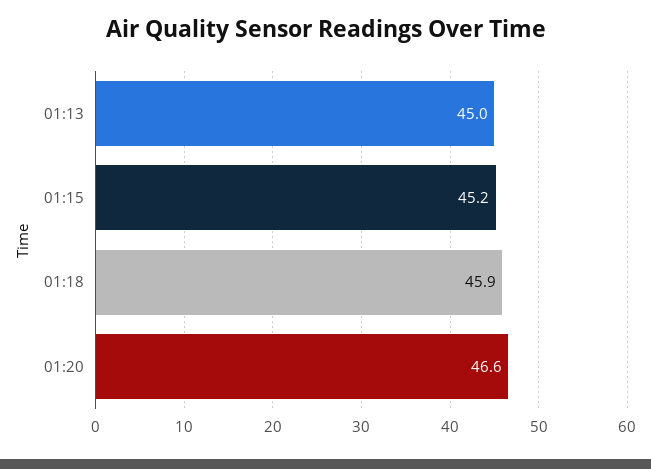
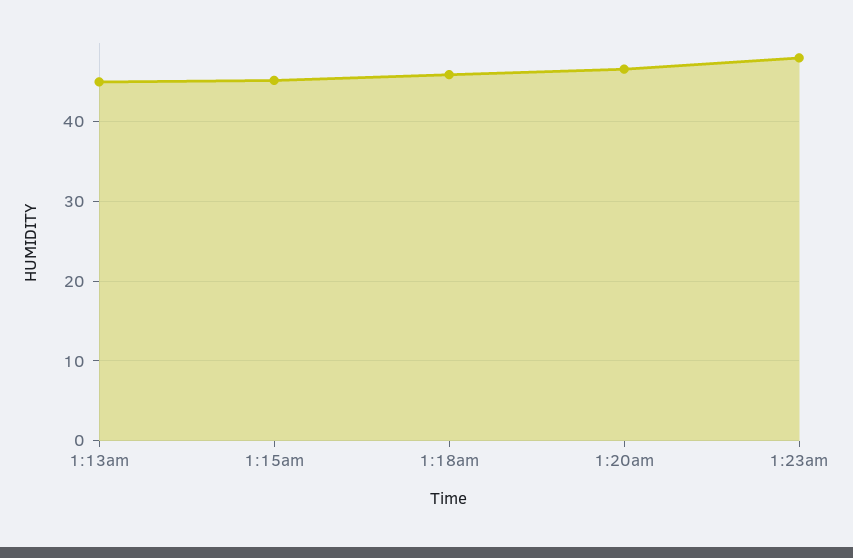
1:23am: none -> 48

